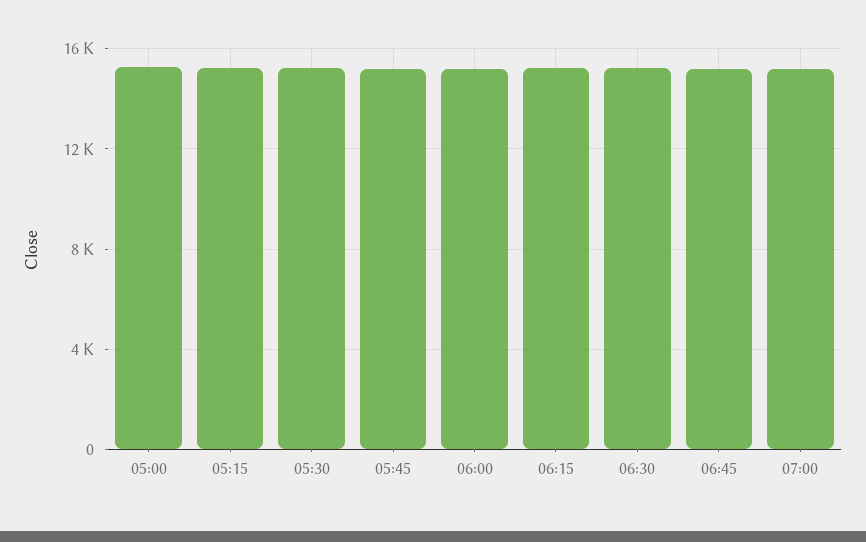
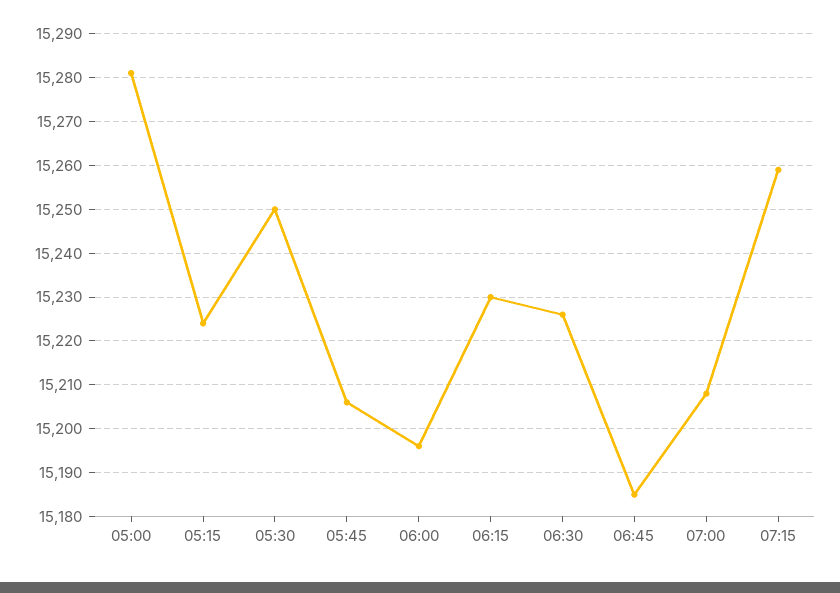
07:15: none -> 15260

